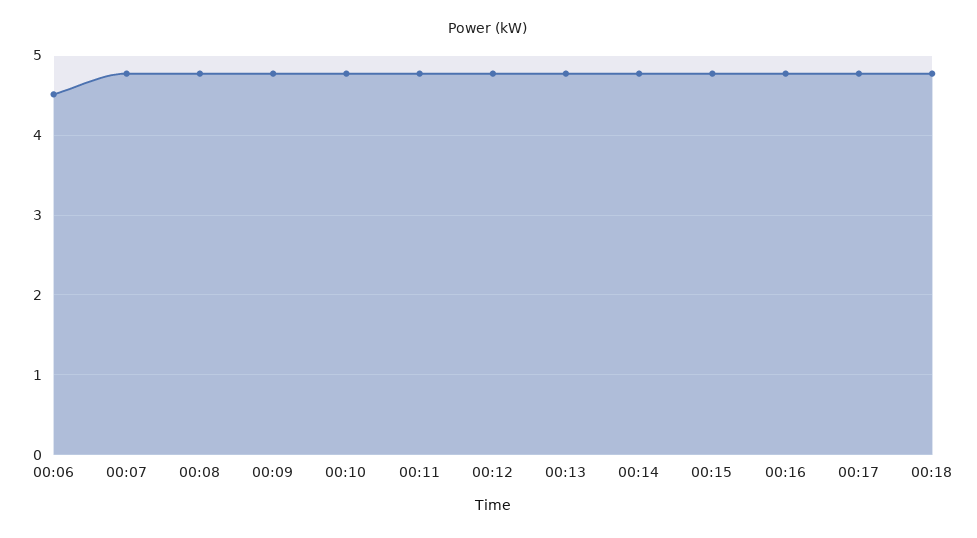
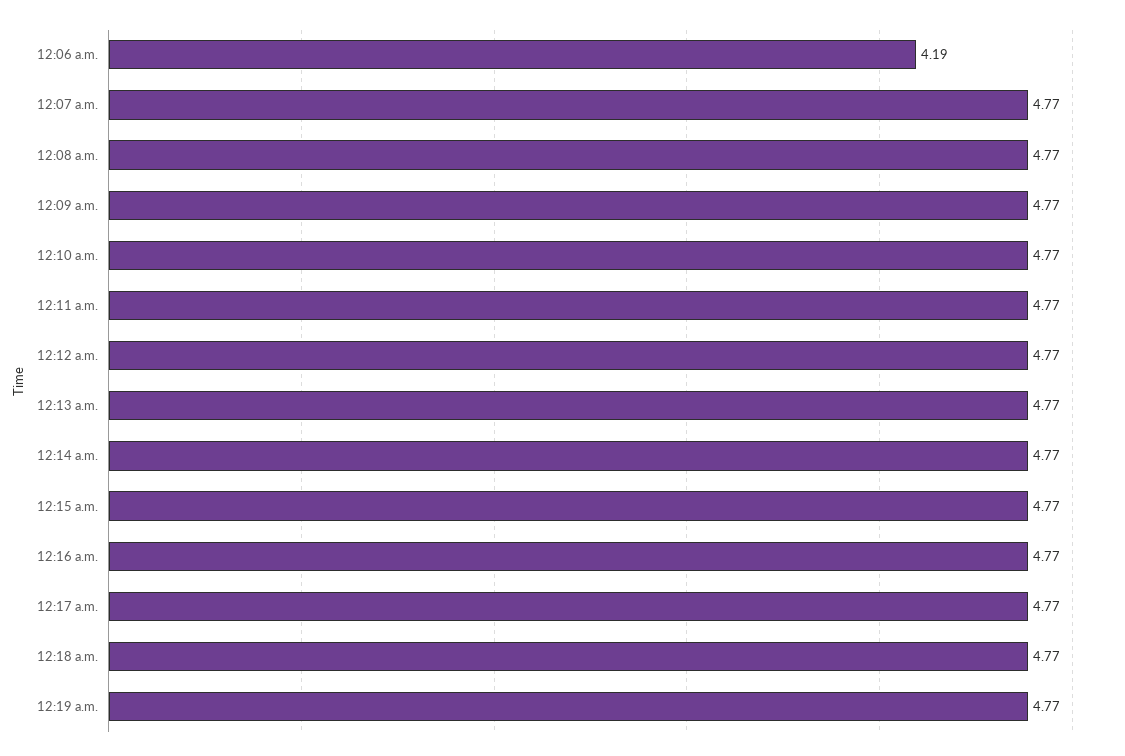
00:06: 4.5 -> 4.19
12:19 a.m.: none -> 4.77

